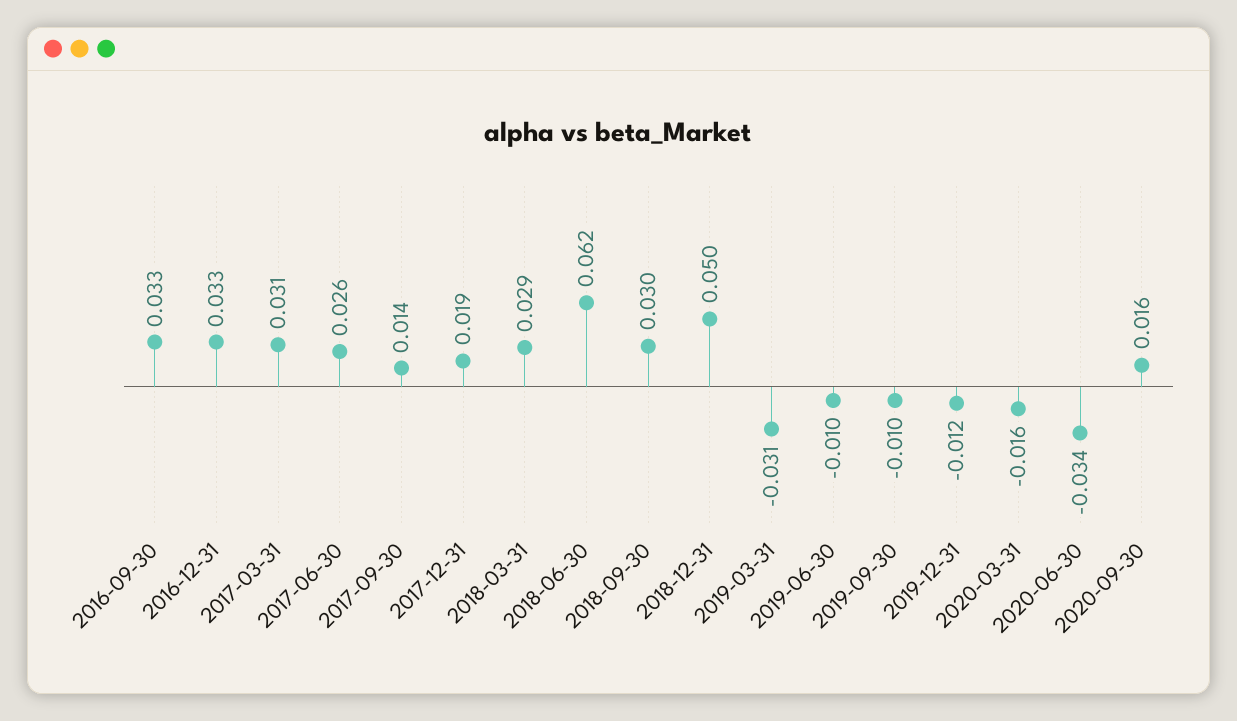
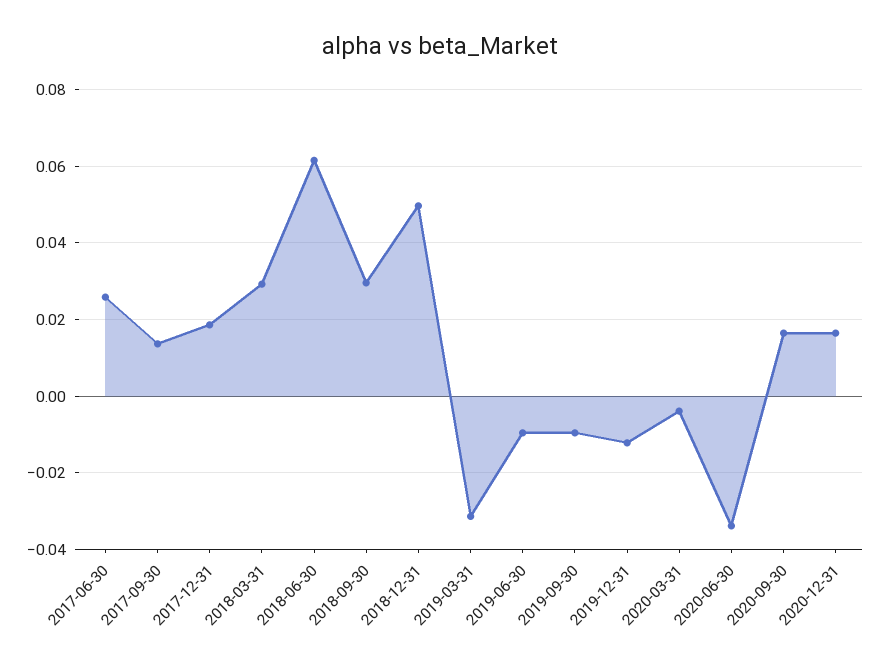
2016-09-30: 0.033 -> none
2016-12-31: 0.033 -> none
2017-03-31: 0.031 -> none
2020-03-31: -0.016 -> -0.004
2020-12-31: none -> 0.016

